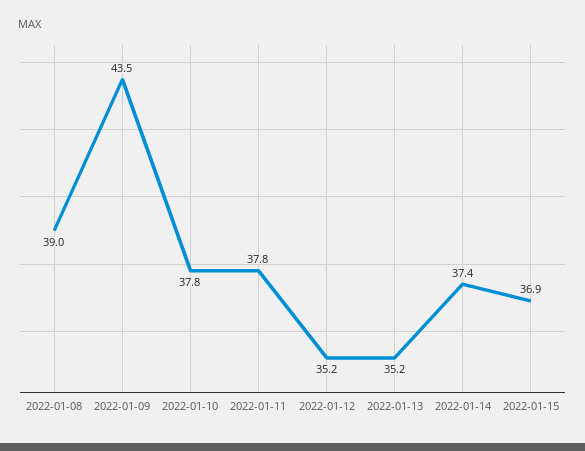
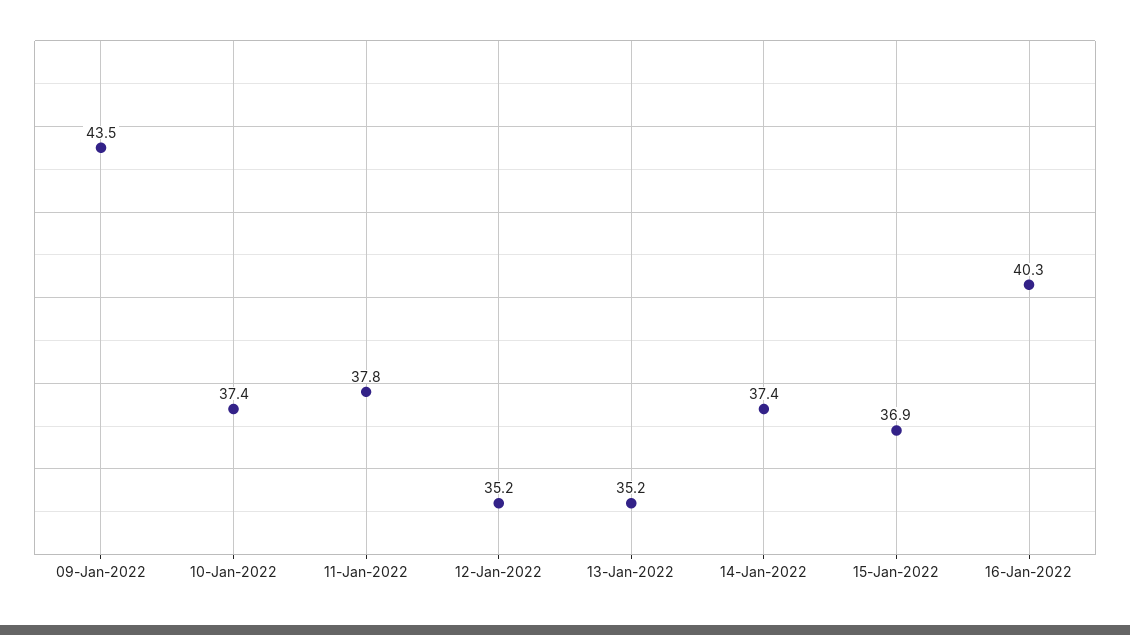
2022-01-08: 39 -> none
2022-01-10: 37.8 -> 37.4
16-Jan-2022: none -> 40.3

